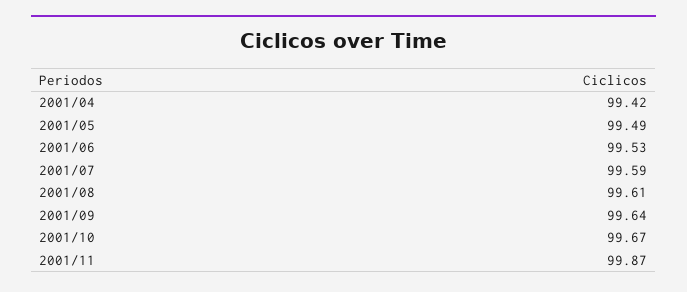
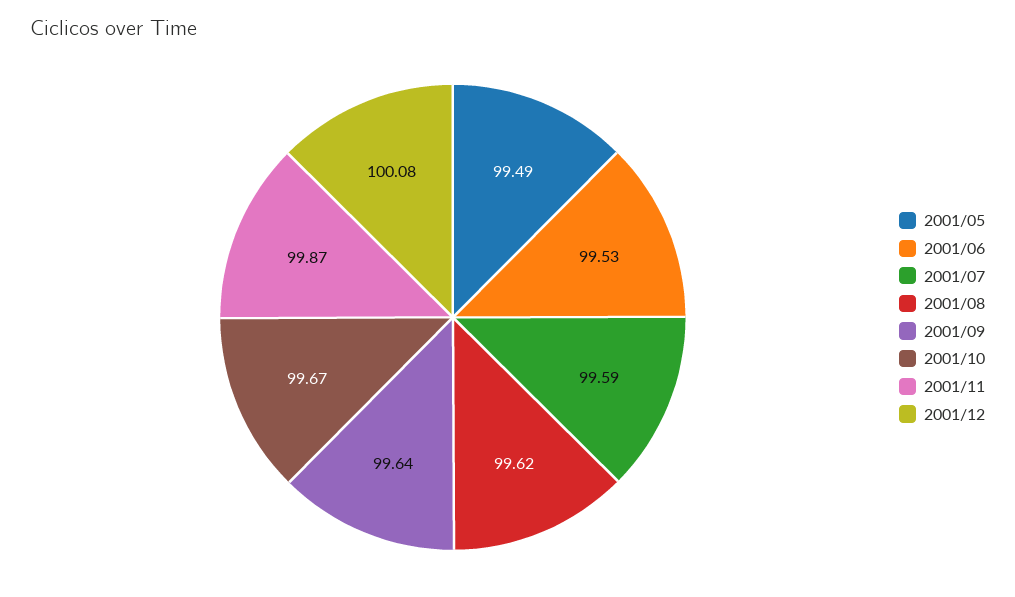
2001/04: 99.42 -> none
2001/08: 99.61 -> 99.62
2001/12: none -> 100.08

